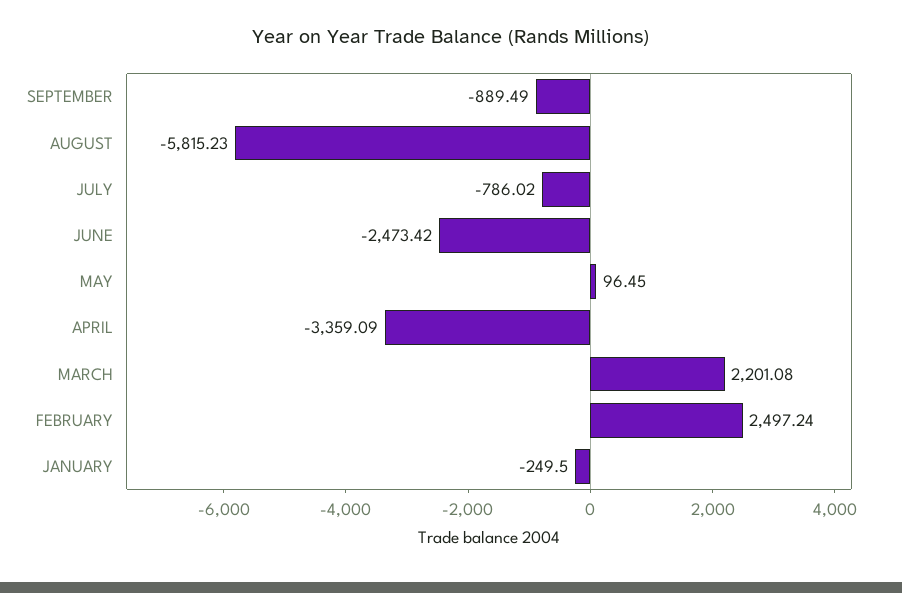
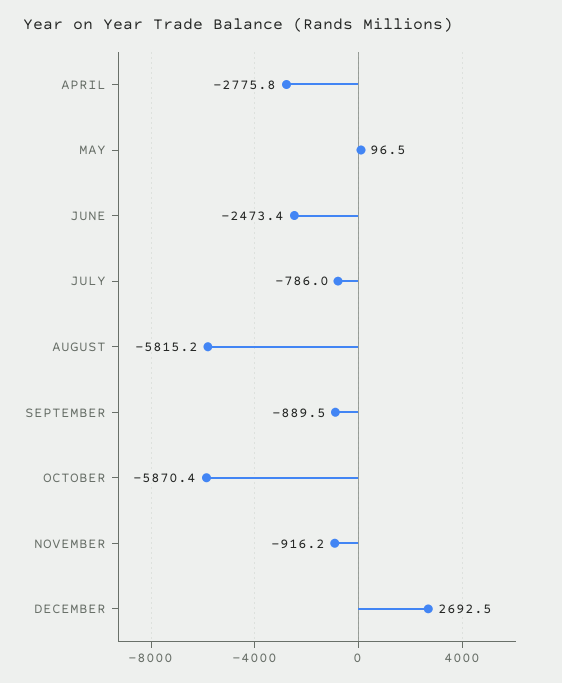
APRIL: -3359.09 -> -2775.8
MARCH: 2201.08 -> none
FEBRUARY: 2497.24 -> none
JANUARY: -249.5 -> none
OCTOBER: none -> -5870.4
NOVEMBER: none -> -916.2
DECEMBER: none -> 2692.5

